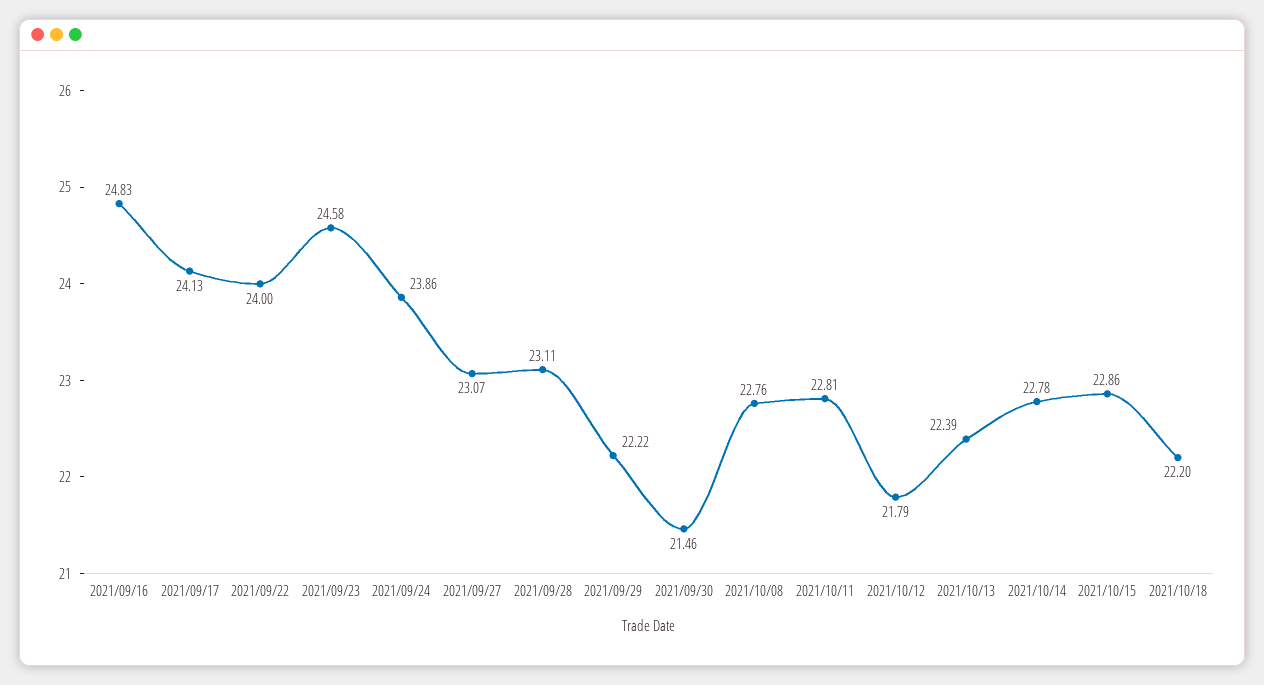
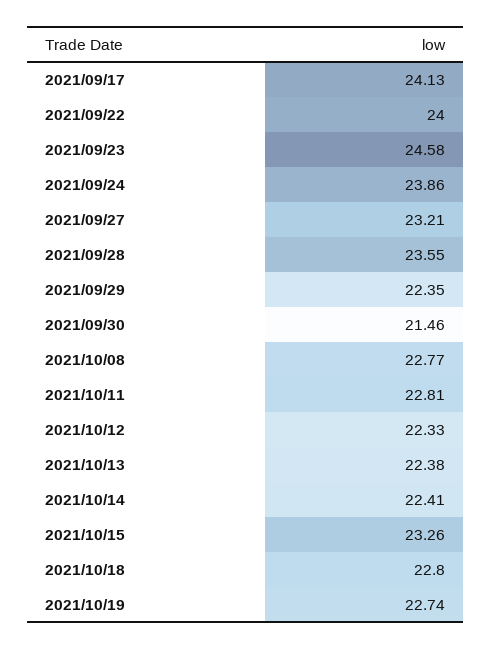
2021/09/16: 24.83 -> none
2021/09/27: 23.07 -> 23.21
2021/09/28: 23.11 -> 23.55
2021/09/29: 22.22 -> 22.35
2021/10/08: 22.76 -> 22.77
2021/10/12: 21.79 -> 22.33
2021/10/13: 22.39 -> 22.38
2021/10/14: 22.78 -> 22.41
2021/10/15: 22.86 -> 23.26
2021/10/18: 22.2 -> 22.8
2021/10/19: none -> 22.74

